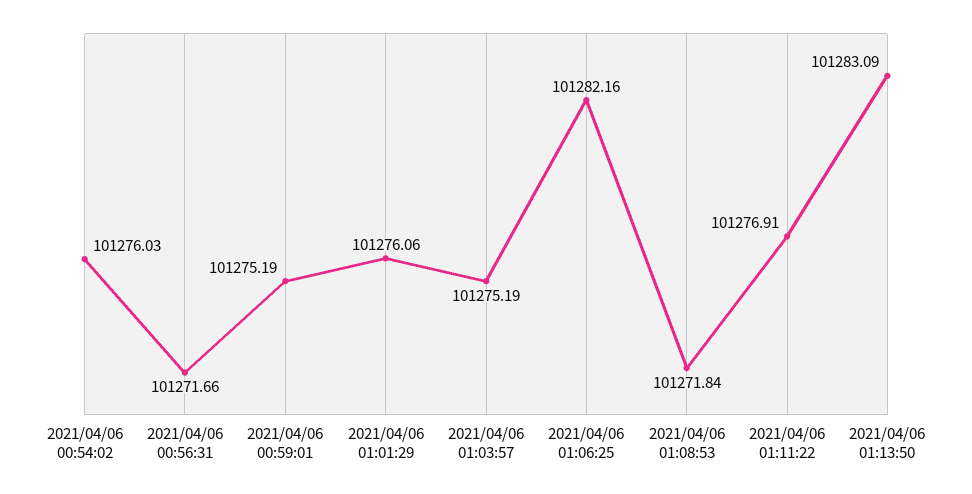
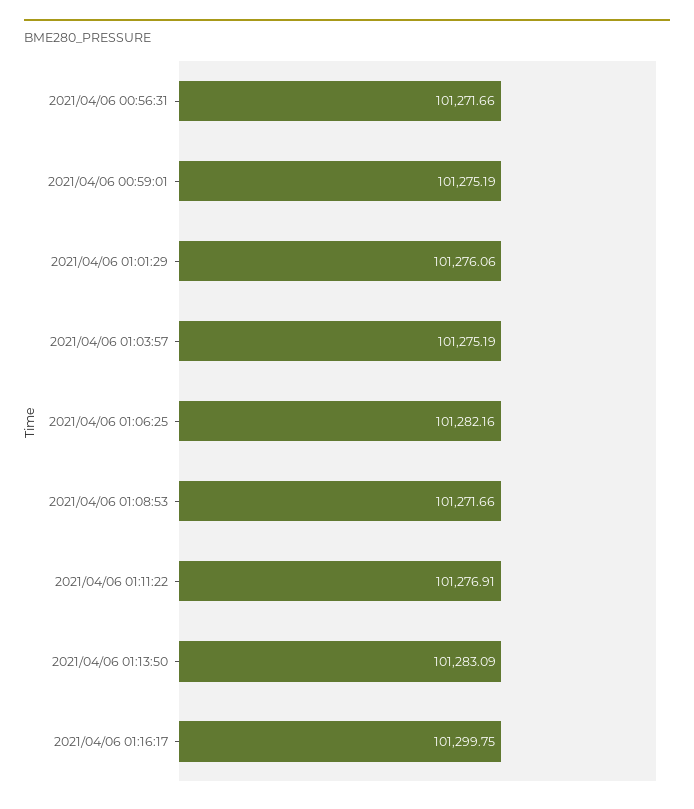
2021/04/06 00:54:02: 101276.03 -> none
2021/04/06 01:08:53: 101271.84 -> 101271.66
2021/04/06 01:16:17: none -> 101299.75

